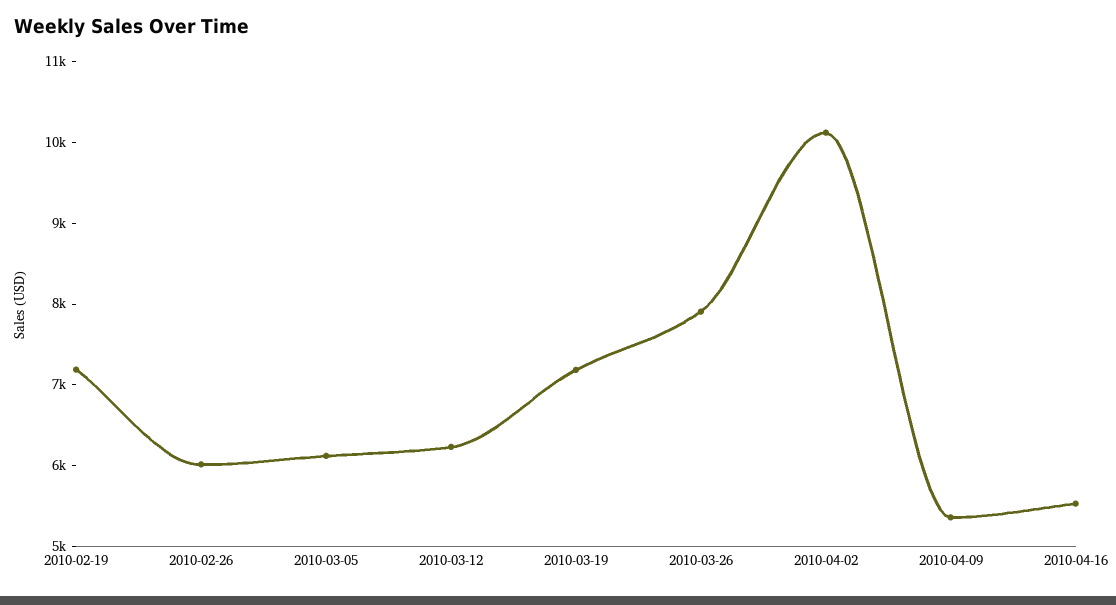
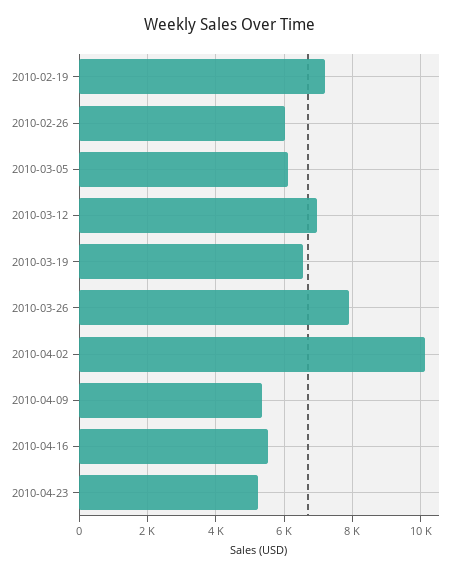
2010-03-12: 6200 -> 7000
2010-03-19: 7200 -> 6600
2010-04-23: none -> 5200

